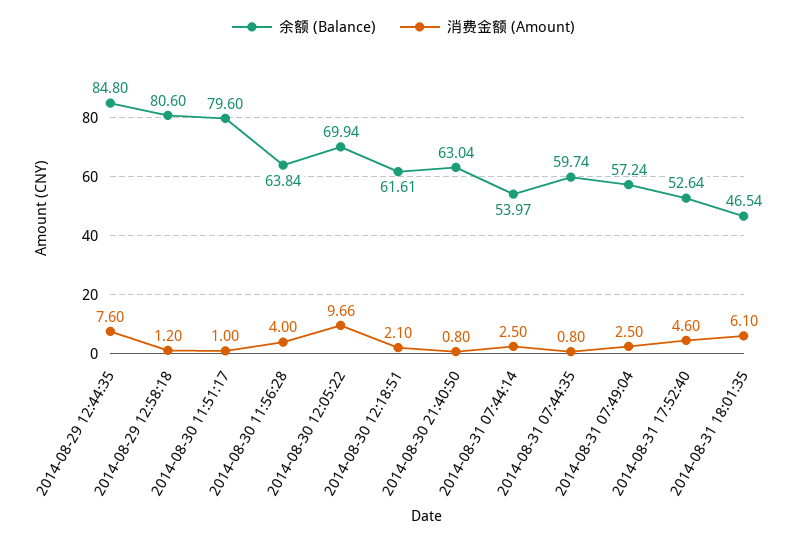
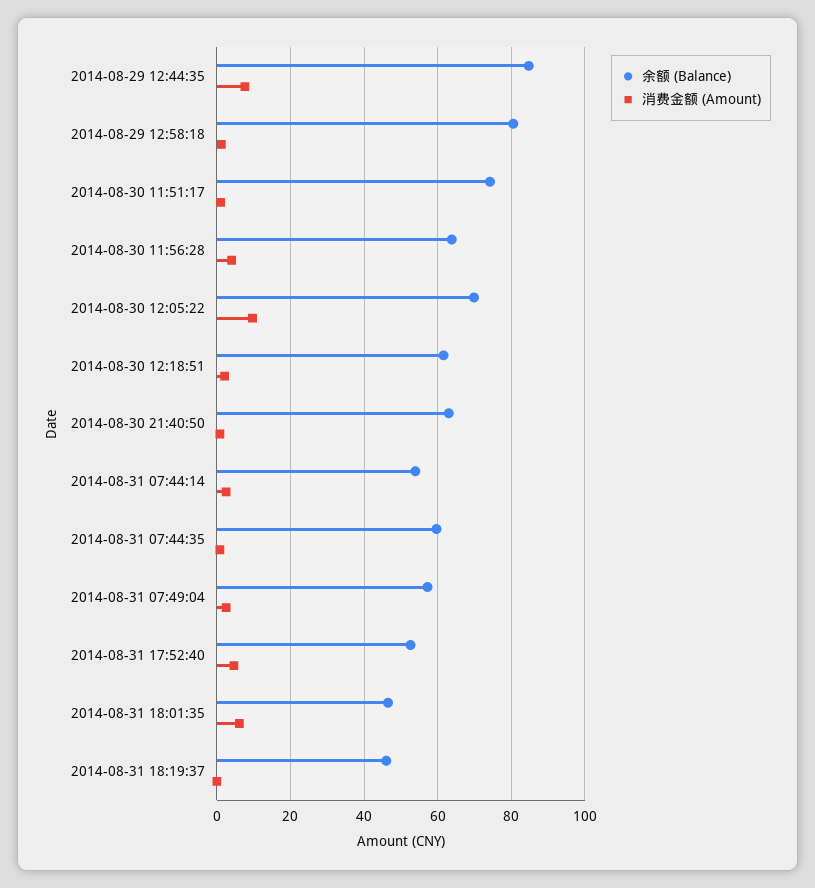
余额 (Balance), 2014-08-30 11:51:17: 79.6 -> 74
余额 (Balance), 2014-08-31 18:19:37: none -> 46
消费金额 (Amount), 2014-08-31 18:19:37: none -> 0

